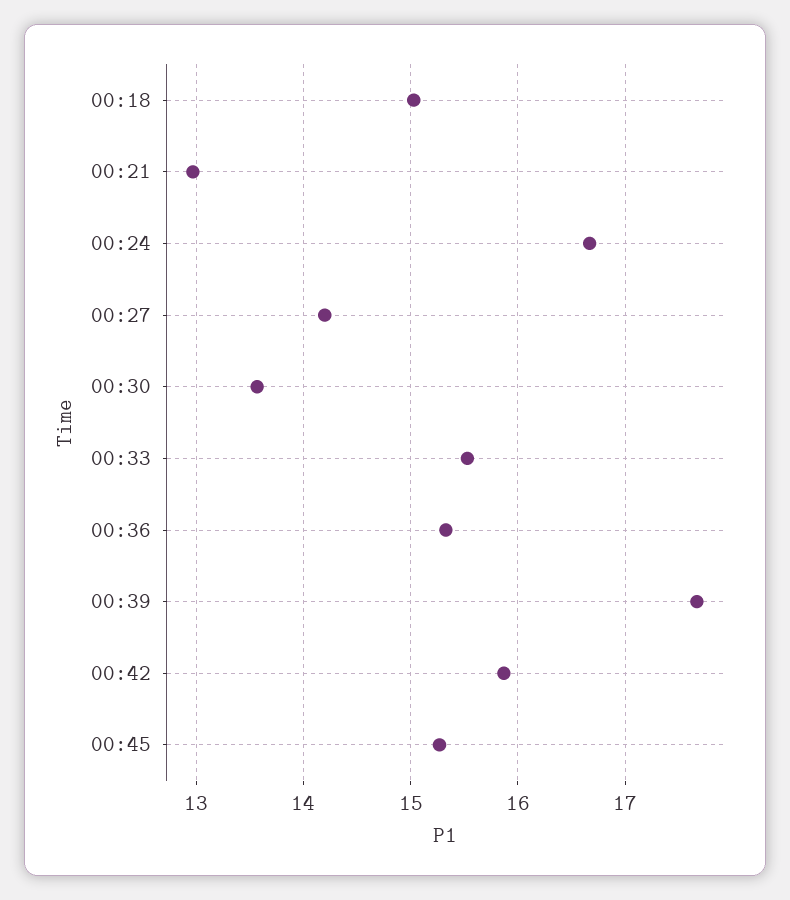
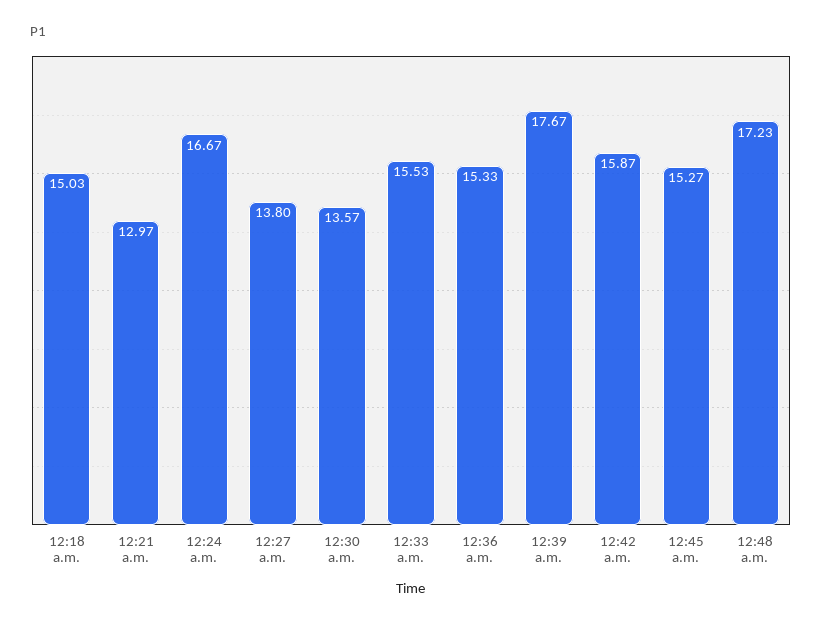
00:27: 14.2 -> 13.8
12:48 a.m.: none -> 17.23

